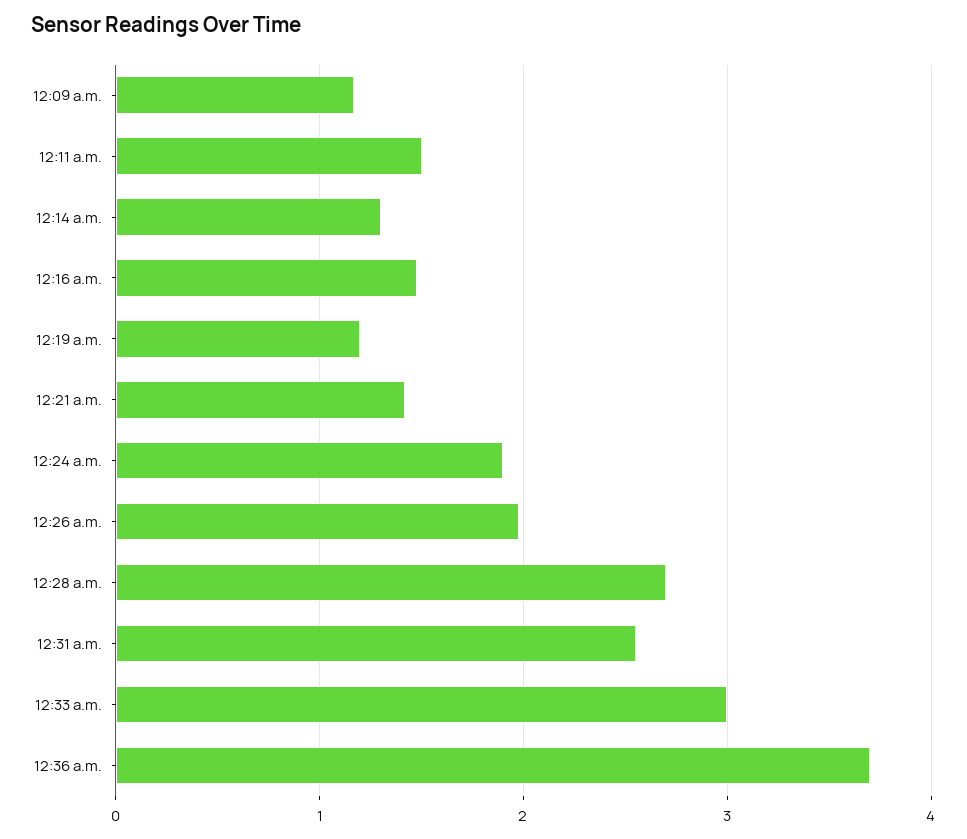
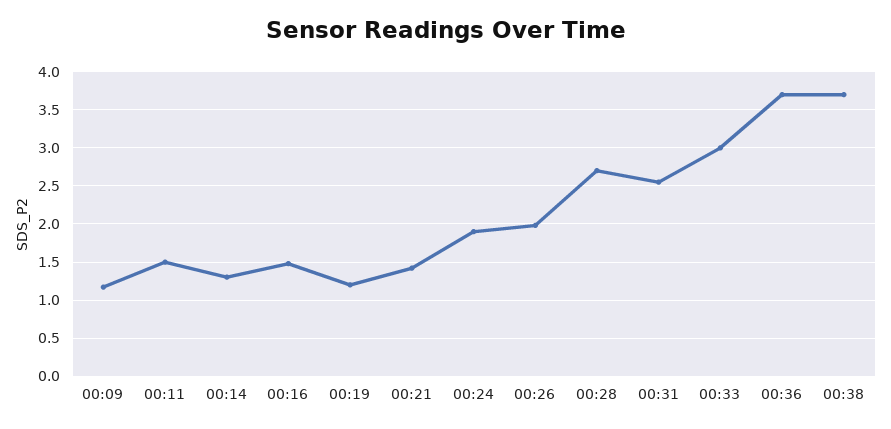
00:38: none -> 3.7

